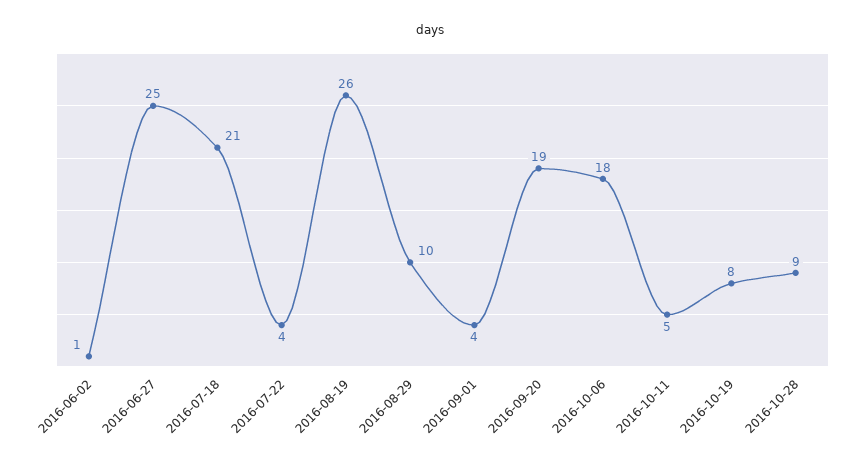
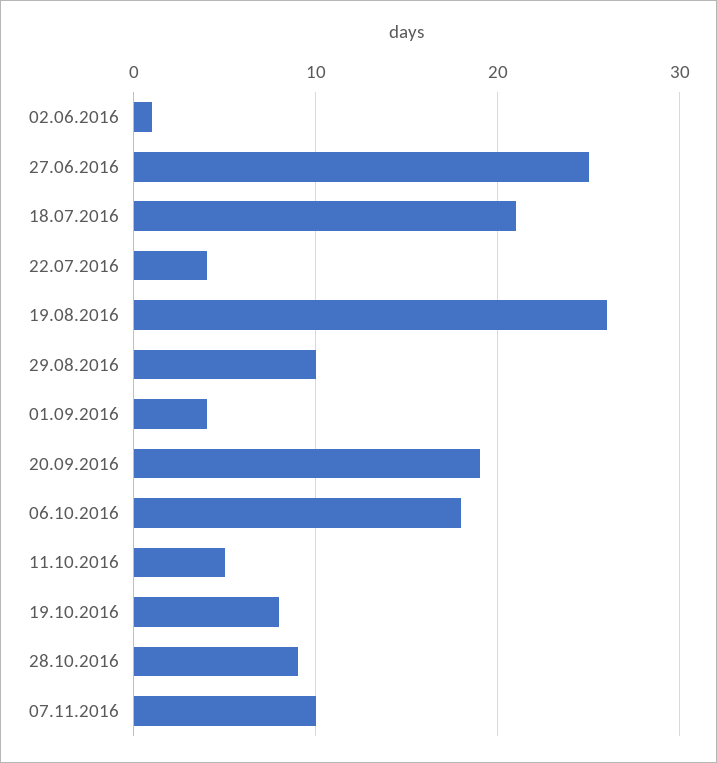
07.11.2016: none -> 10

